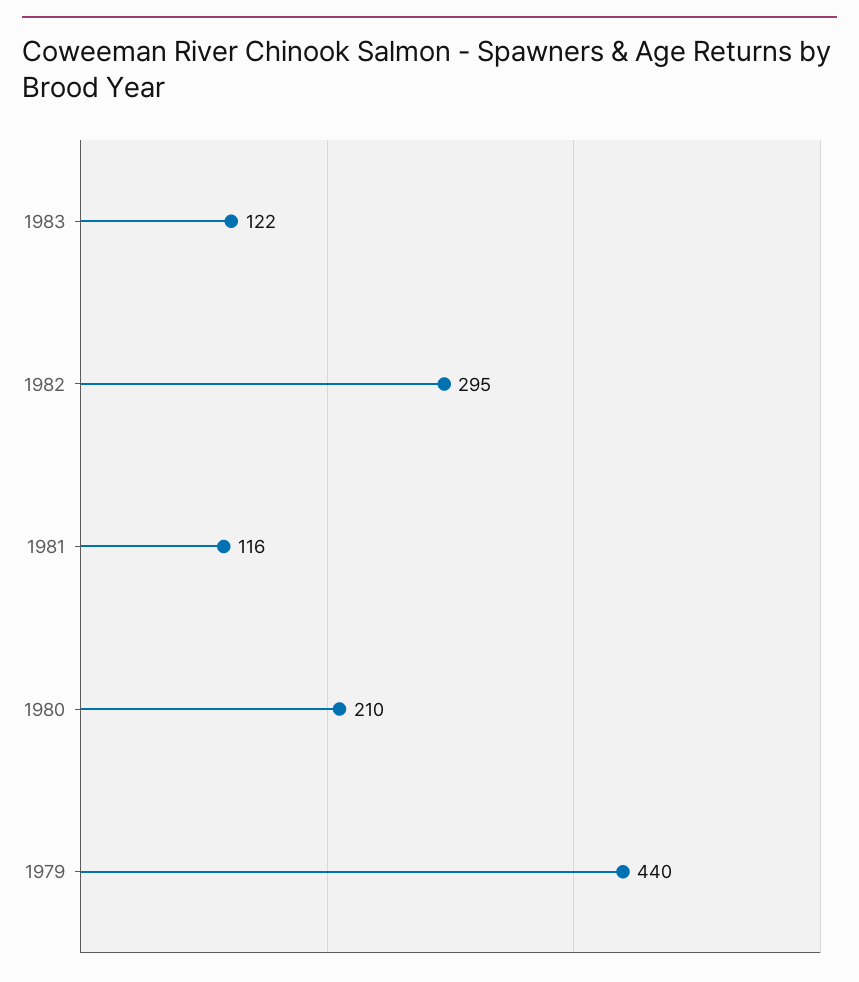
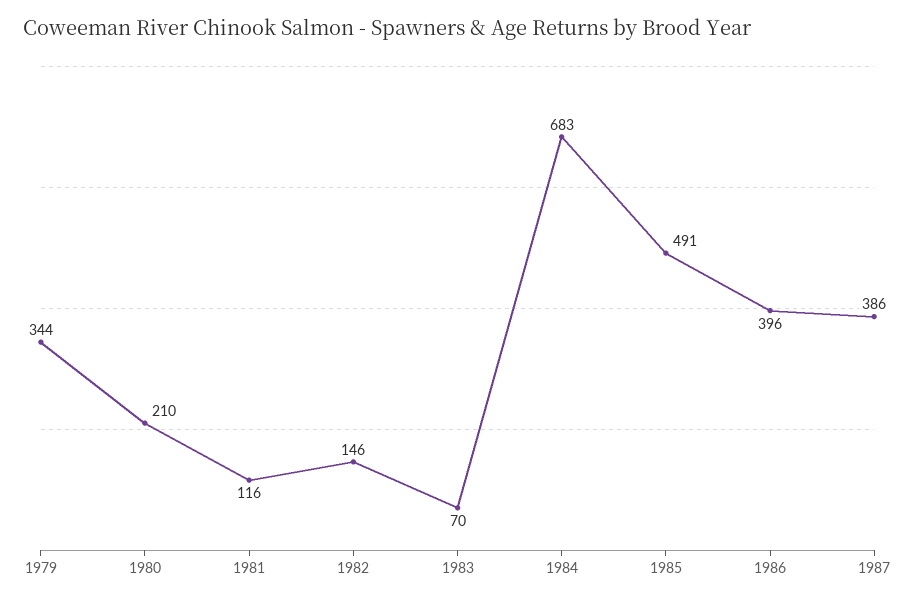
1983: 122 -> 70
1982: 295 -> 146
1979: 440 -> 344
1984: none -> 683
1985: none -> 491
1986: none -> 396
1987: none -> 386

